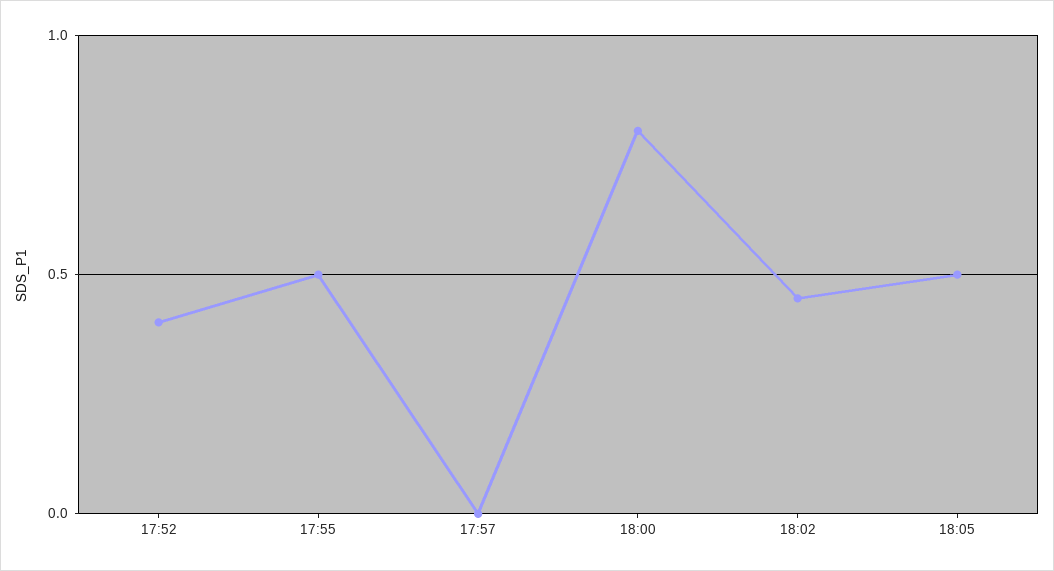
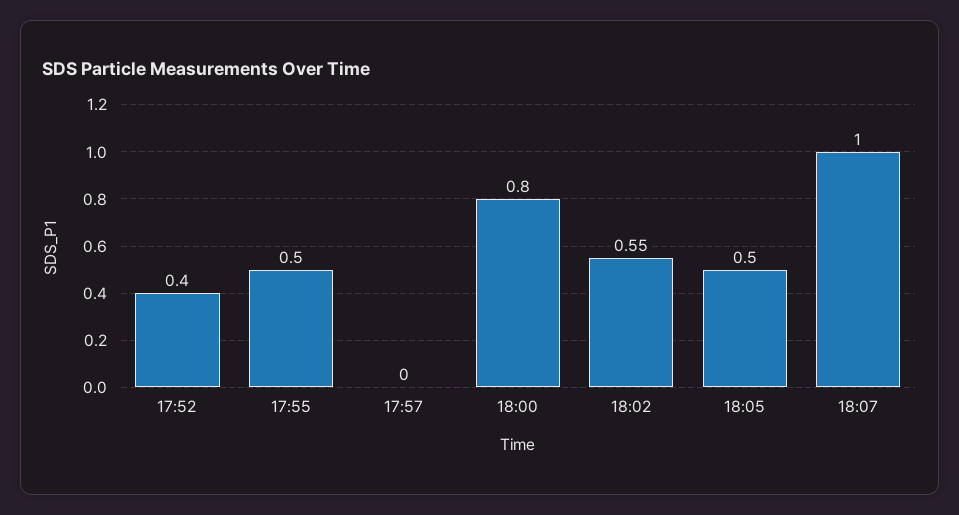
18:02: 0.45 -> 0.55
18:07: none -> 1

